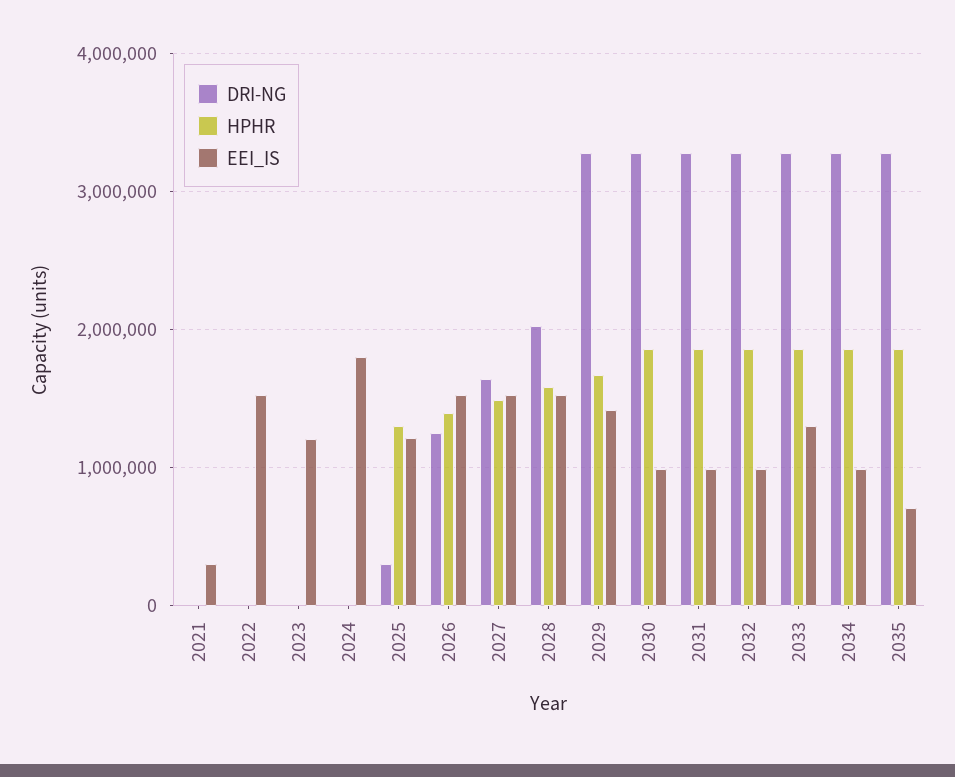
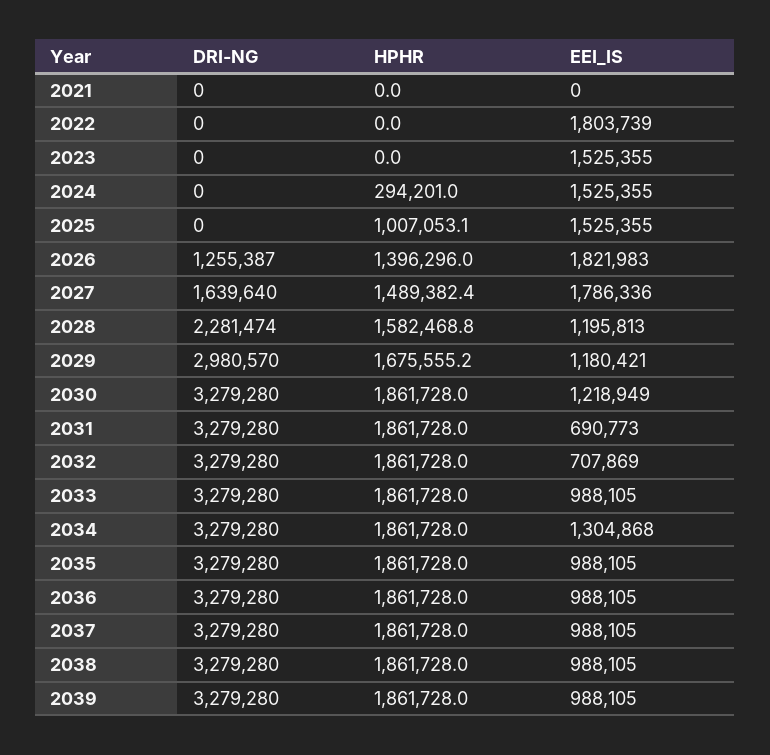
EEI_IS, 2021: 300000 -> 0
EEI_IS, 2022: 1500000 -> 1803739
EEI_IS, 2023: 1200000 -> 1525355
HPHR, 2024: 0 -> 294201
EEI_IS, 2024: 1800000 -> 1525355
DRI-NG, 2025: 300000 -> 0
HPHR, 2025: 1300000 -> 1007053.1
EEI_IS, 2025: 1200000 -> 1525355
EEI_IS, 2026: 1500000 -> 1821983
EEI_IS, 2027: 1500000 -> 1786336
DRI-NG, 2028: 2000000 -> 2281474
EEI_IS, 2028: 1500000 -> 1195813
DRI-NG, 2029: 3300000 -> 2980570
EEI_IS, 2029: 1400000 -> 1180421
EEI_IS, 2030: 1000000 -> 1218949
EEI_IS, 2031: 1000000 -> 690773
EEI_IS, 2032: 1000000 -> 707869
EEI_IS, 2033: 1300000 -> 988105
EEI_IS, 2034: 1000000 -> 1304868
EEI_IS, 2035: 700000 -> 988105
DRI-NG, 2036: none -> 3279280
HPHR, 2036: none -> 1861728
EEI_IS, 2036: none -> 988105
DRI-NG, 2037: none -> 3279280
HPHR, 2037: none -> 1861728
EEI_IS, 2037: none -> 988105
DRI-NG, 2038: none -> 3279280
HPHR, 2038: none -> 1861728
EEI_IS, 2038: none -> 988105
DRI-NG, 2039: none -> 3279280
HPHR, 2039: none -> 1861728
EEI_IS, 2039: none -> 988105

